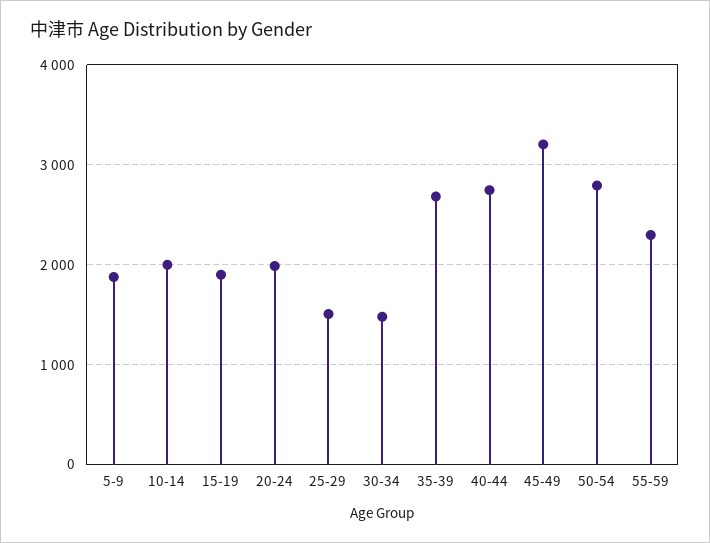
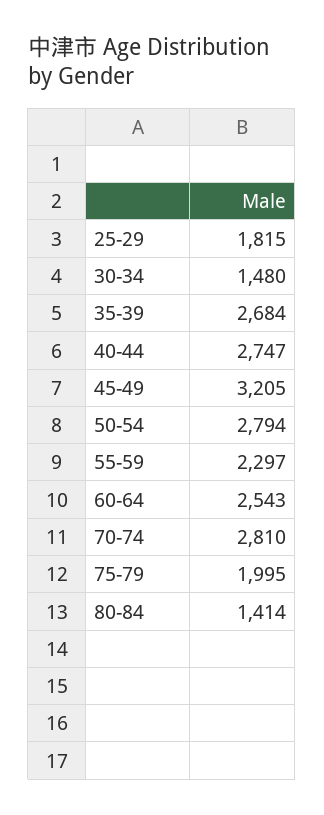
5-9: 1900 -> none
10-14: 2000 -> none
15-19: 1900 -> none
20-24: 2000 -> none
25-29: 1500 -> 1815
60-64: none -> 2543
70-74: none -> 2810
75-79: none -> 1995
80-84: none -> 1414

